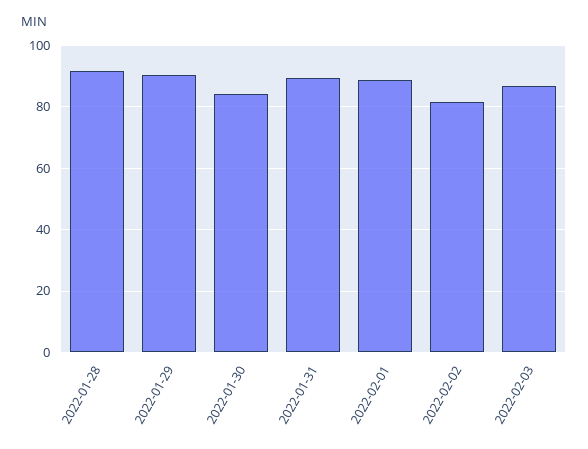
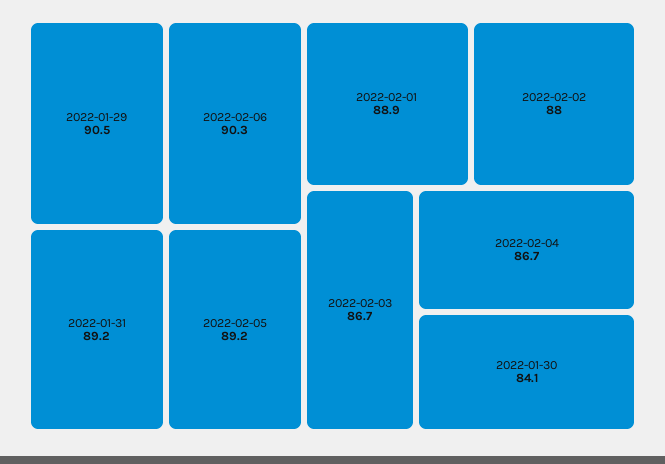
2022-01-28: 92 -> none
2022-02-02: 82 -> 88
2022-02-06: none -> 90.3
2022-02-05: none -> 89.2
2022-02-04: none -> 86.7

